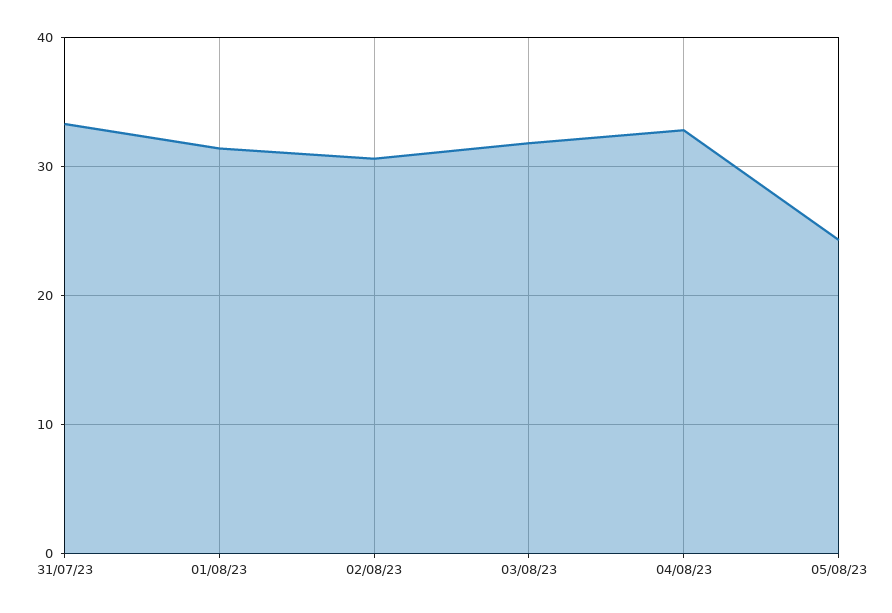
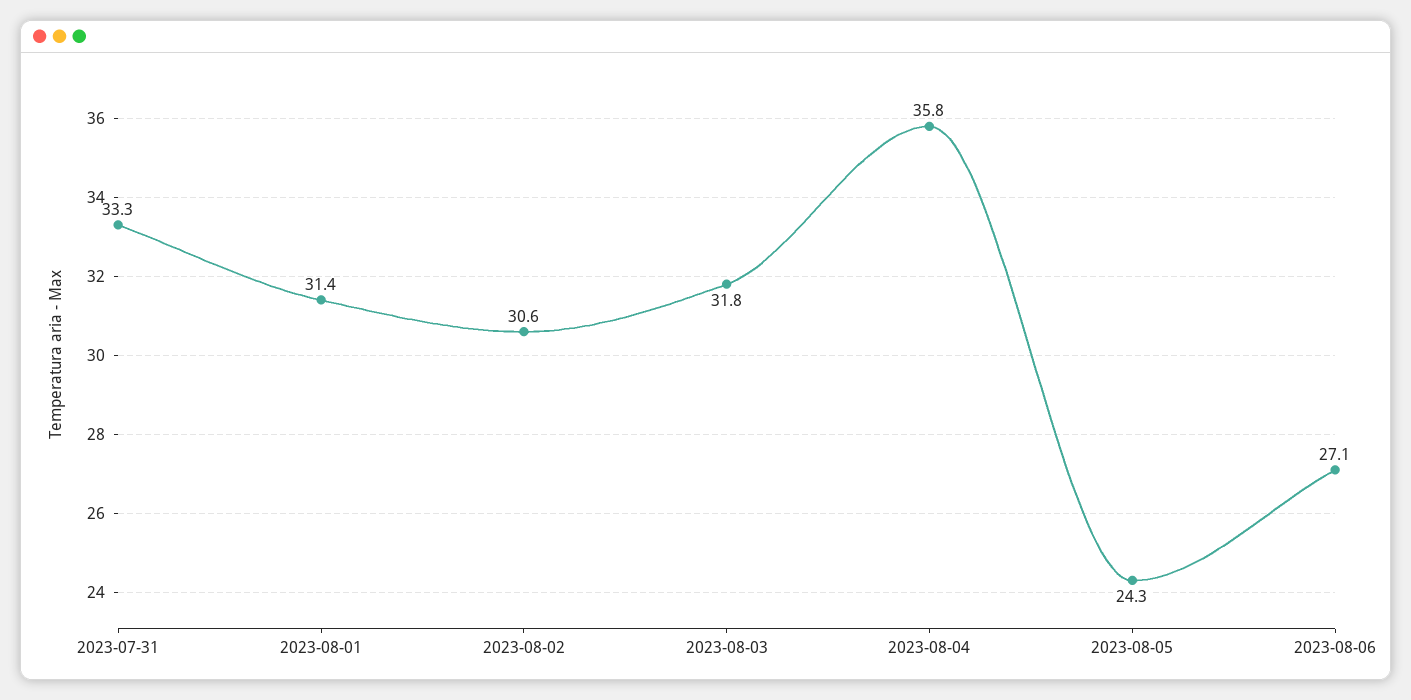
04/08/23: 33 -> 35.8
2023-08-06: none -> 27.1

